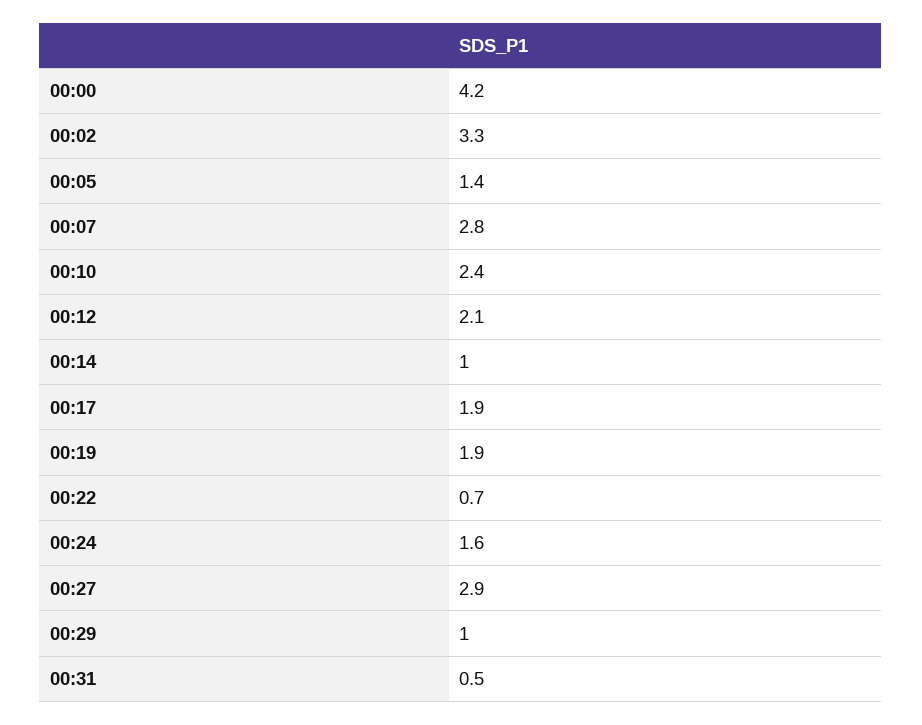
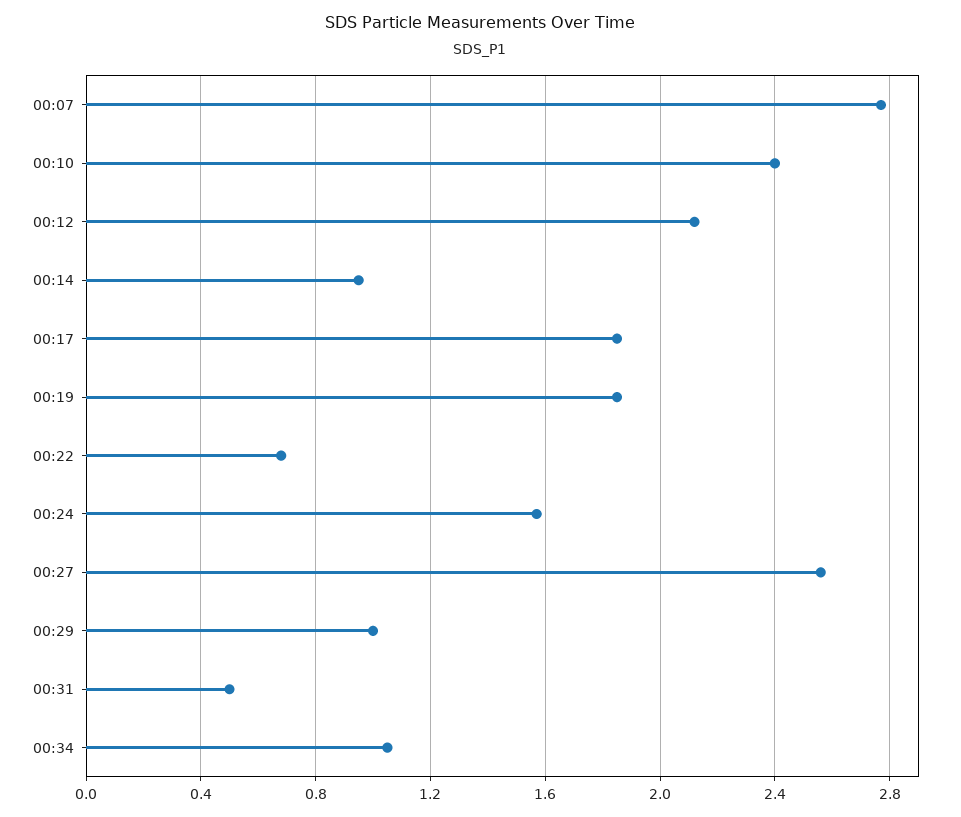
00:00: 4.2 -> none
00:02: 3.3 -> none
00:05: 1.4 -> none
00:27: 2.9 -> 2.55
00:34: none -> 1.05

